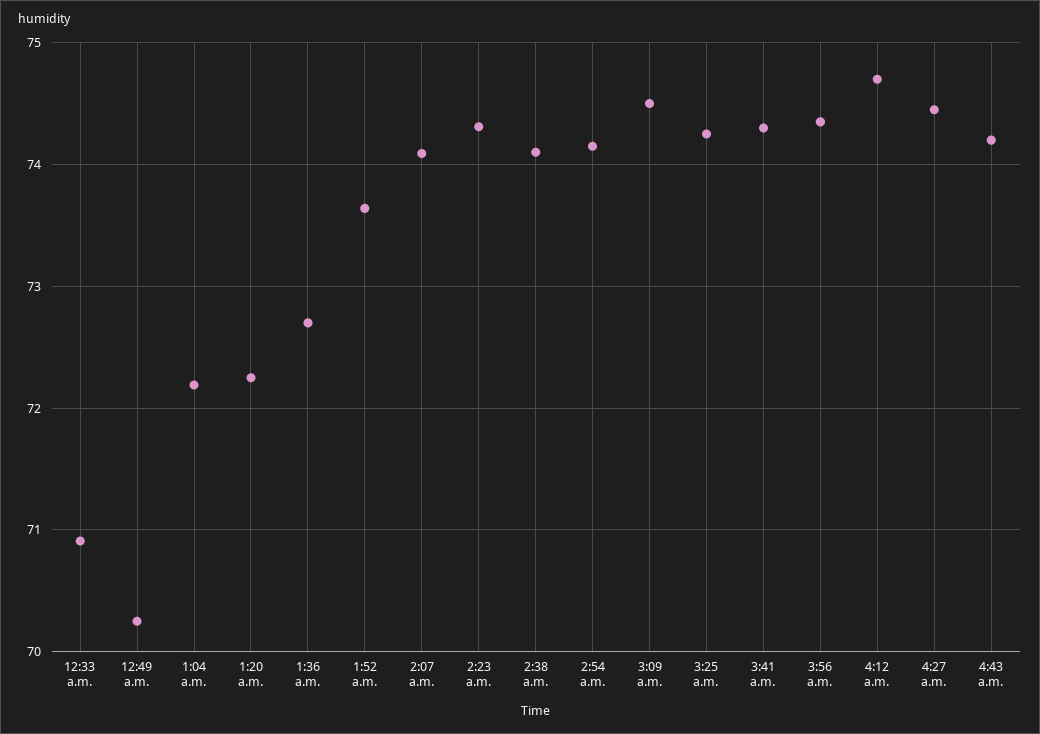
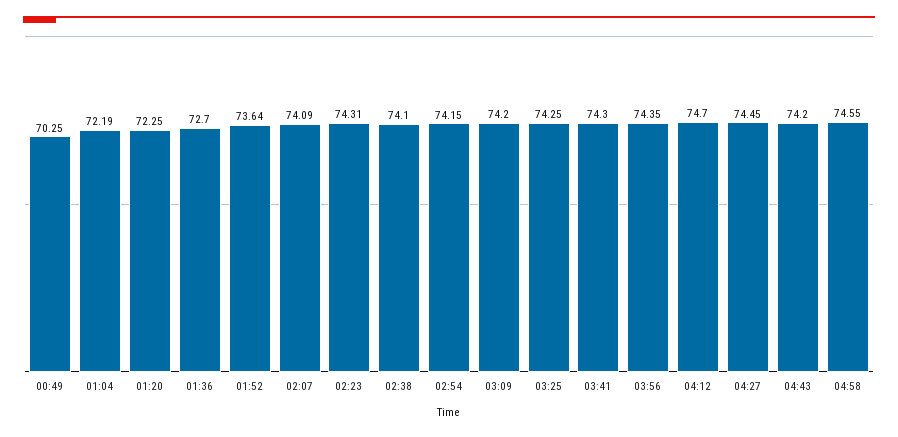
12:33 a.m.: 70.9 -> none
3:09 a.m.: 74.5 -> 74.2
04:58: none -> 74.55

